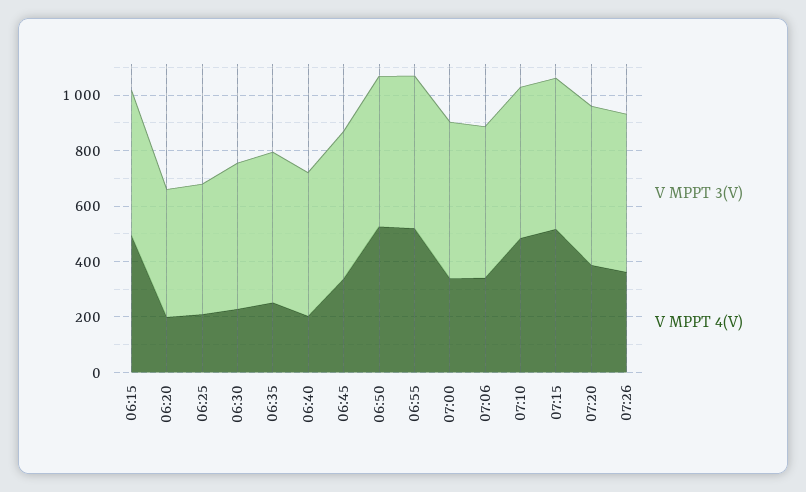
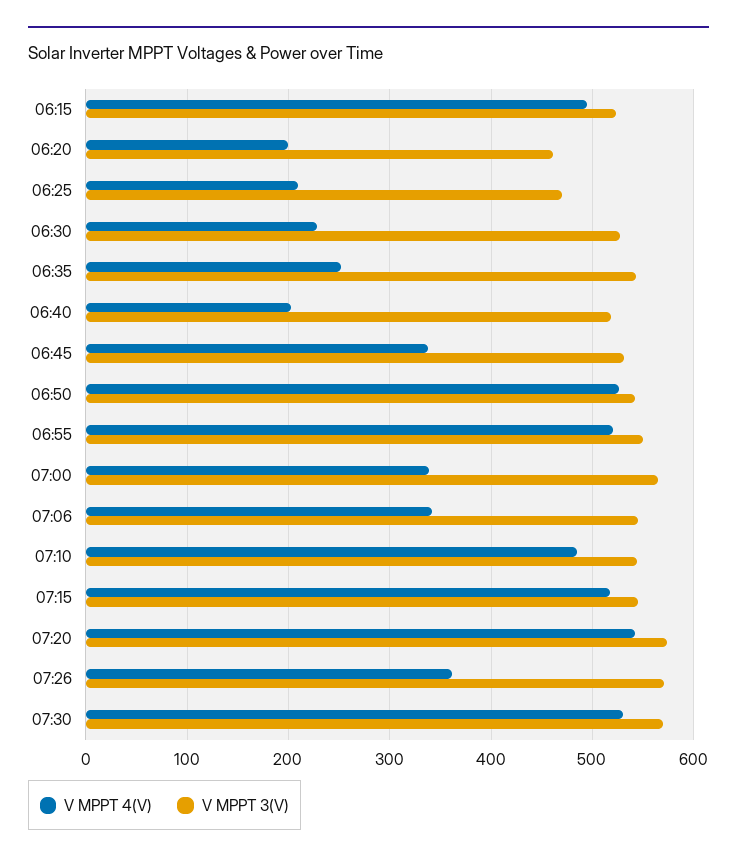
V MPPT 4(V), 07:20: 400 -> 540
V MPPT 4(V), 07:30: none -> 530
V MPPT 3(V), 07:30: none -> 570

